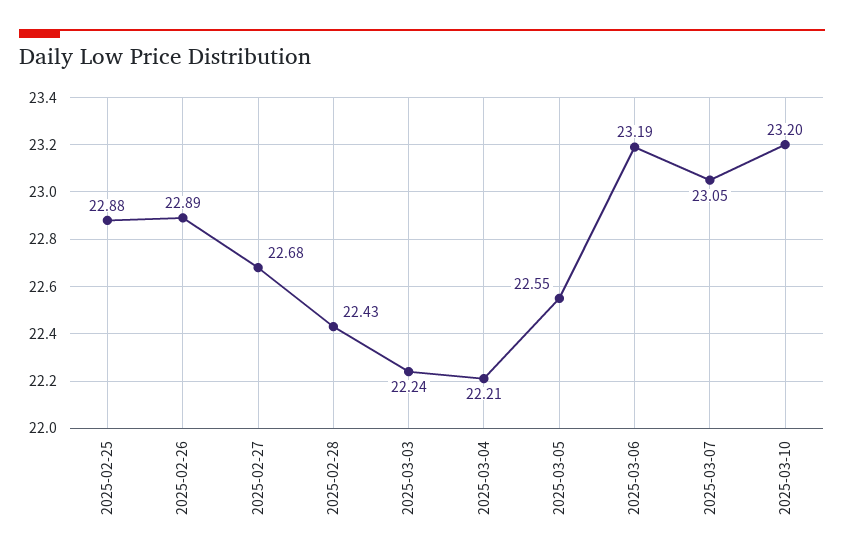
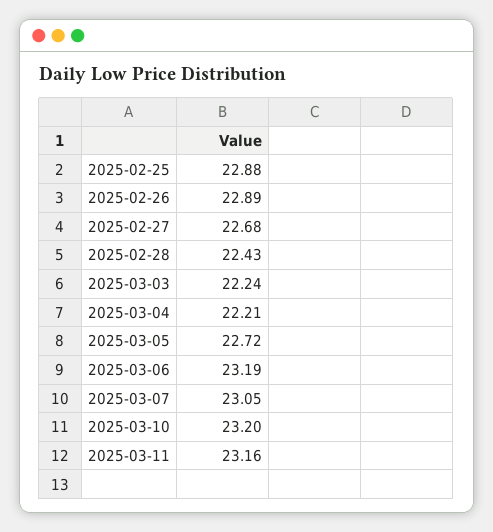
2025-03-05: 22.55 -> 22.72
2025-03-11: none -> 23.16

